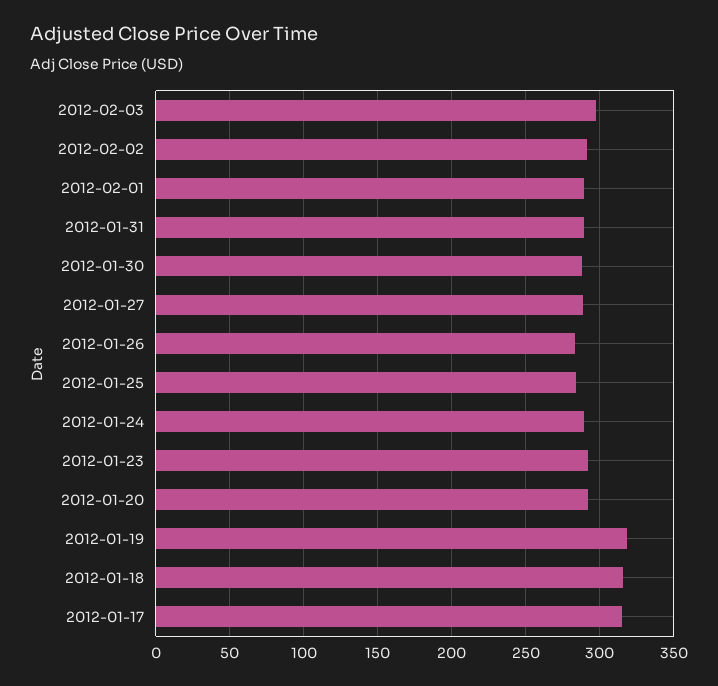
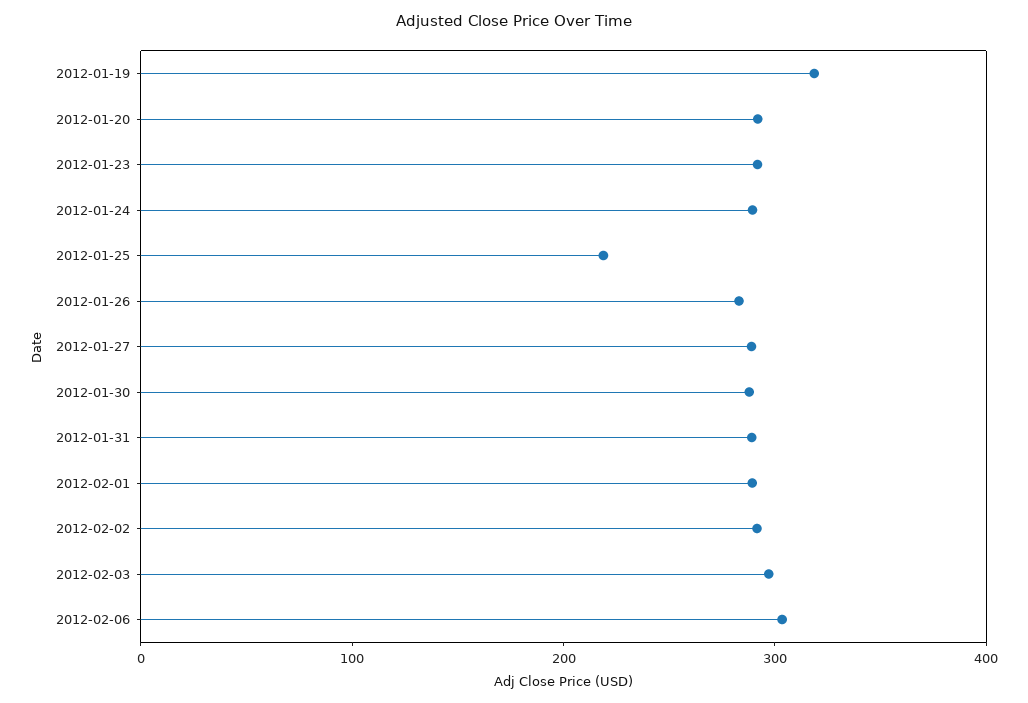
2012-01-25: 285 -> 220
2012-01-18: 315 -> none
2012-01-17: 315 -> none
2012-02-06: none -> 300

